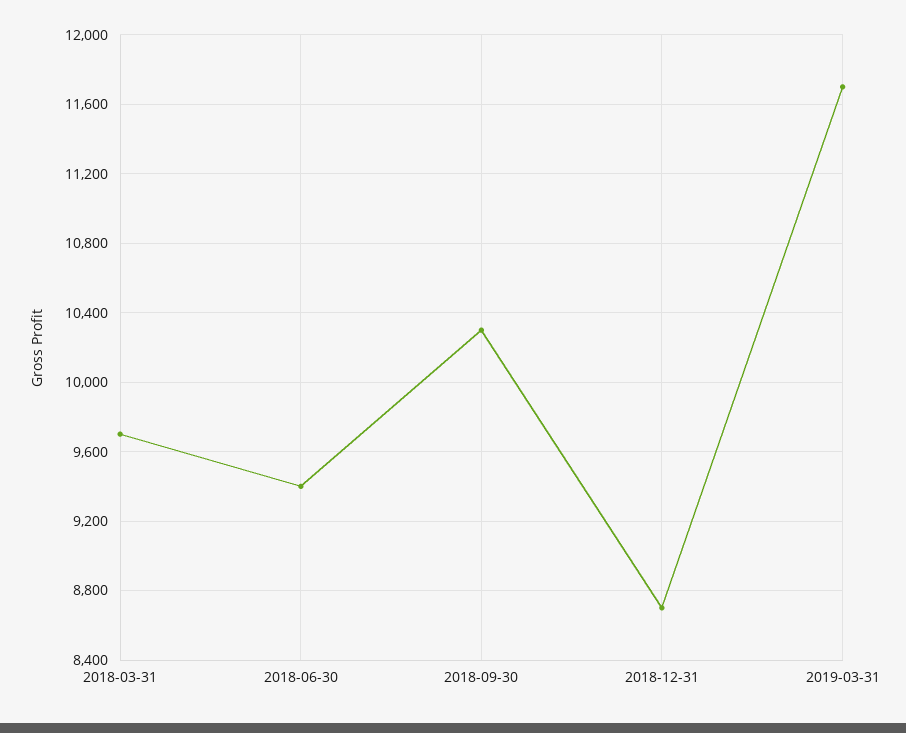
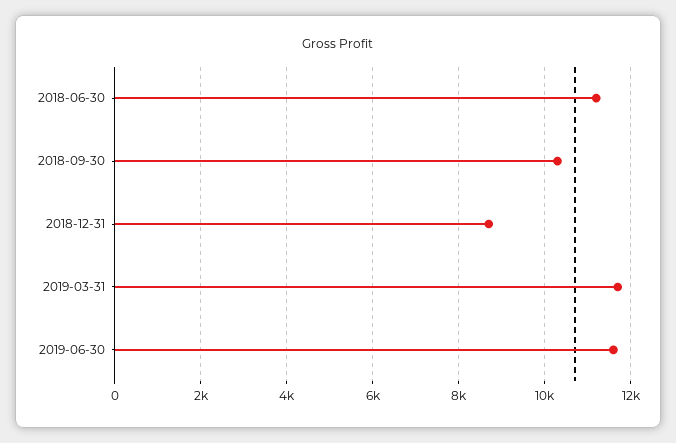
2018-03-31: 9700 -> none
2018-06-30: 9400 -> 11200
2019-06-30: none -> 11600

